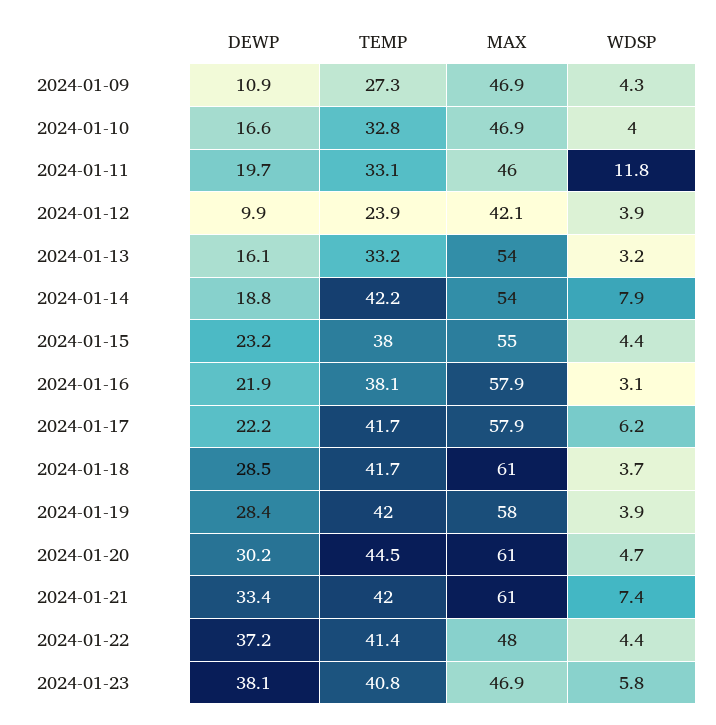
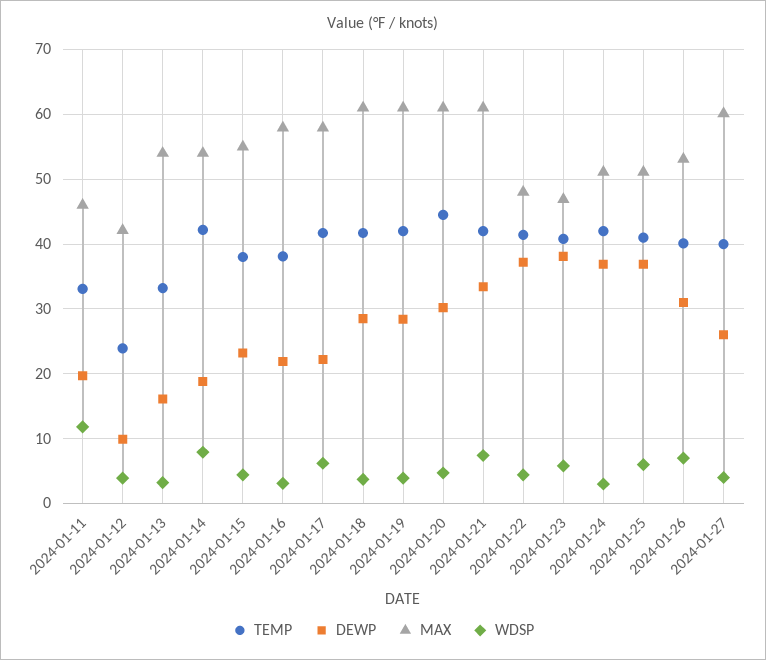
DEWP, 2024-01-09: 10.9 -> none
TEMP, 2024-01-09: 27.3 -> none
MAX, 2024-01-09: 46.9 -> none
WDSP, 2024-01-09: 4.3 -> none
DEWP, 2024-01-10: 16.6 -> none
TEMP, 2024-01-10: 32.8 -> none
MAX, 2024-01-10: 46.9 -> none
WDSP, 2024-01-10: 4 -> none
MAX, 2024-01-19: 58 -> 61
TEMP, 2024-01-24: none -> 42
DEWP, 2024-01-24: none -> 37
MAX, 2024-01-24: none -> 51
WDSP, 2024-01-24: none -> 3
TEMP, 2024-01-25: none -> 41
DEWP, 2024-01-25: none -> 37
MAX, 2024-01-25: none -> 51
WDSP, 2024-01-25: none -> 6
TEMP, 2024-01-26: none -> 40
DEWP, 2024-01-26: none -> 31
MAX, 2024-01-26: none -> 53
WDSP, 2024-01-26: none -> 7
TEMP, 2024-01-27: none -> 40
DEWP, 2024-01-27: none -> 26
MAX, 2024-01-27: none -> 60
WDSP, 2024-01-27: none -> 4

